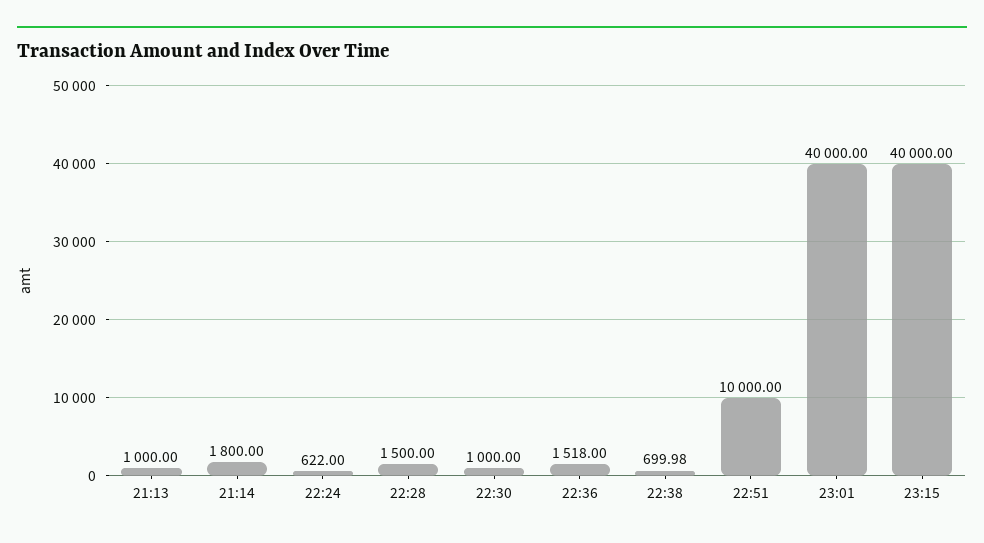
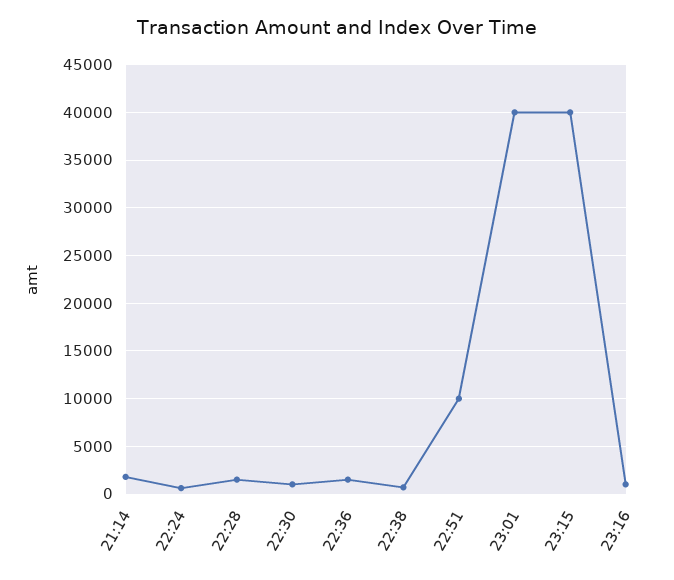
21:13: 1000 -> none
23:16: none -> 1000

